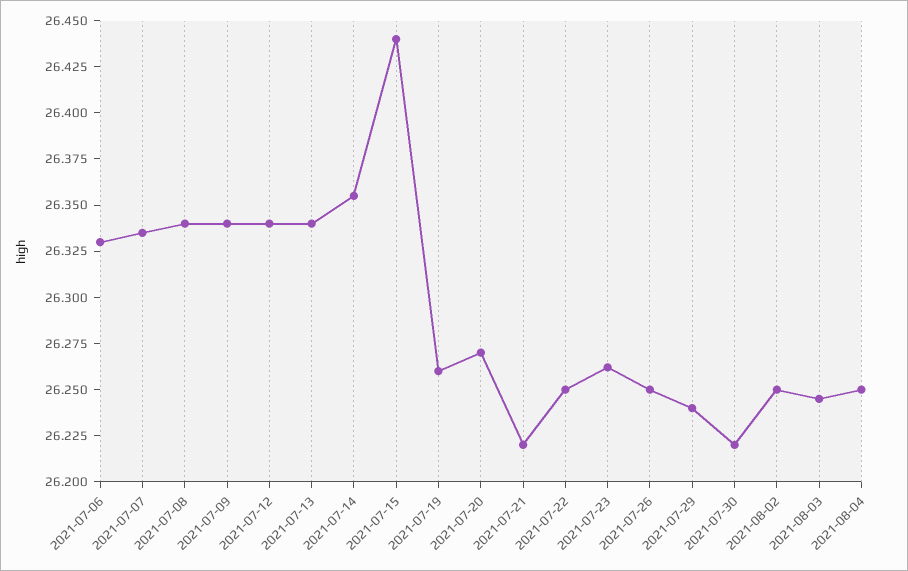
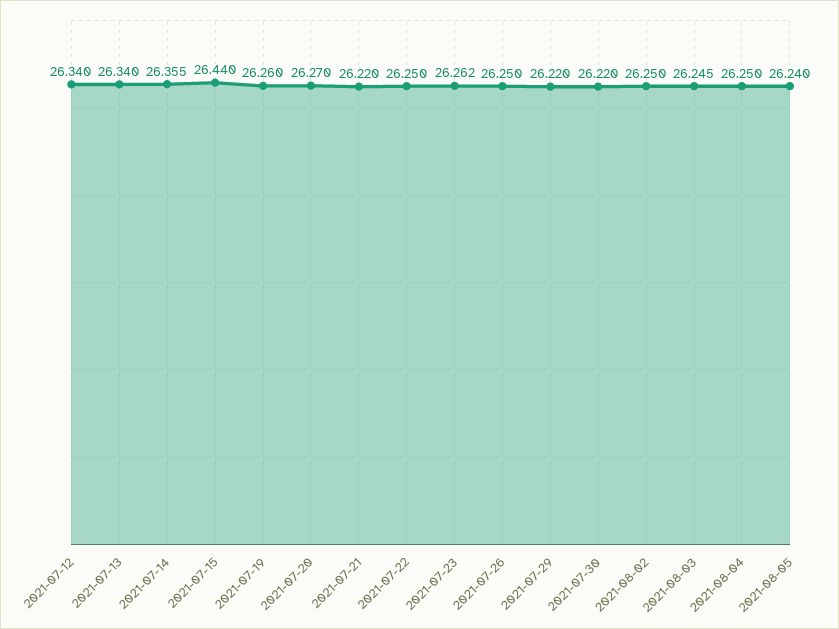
2021-07-06: 26.33 -> none
2021-07-07: 26.335 -> none
2021-07-08: 26.34 -> none
2021-07-09: 26.34 -> none
2021-07-29: 26.24 -> 26.22
2021-08-05: none -> 26.24

